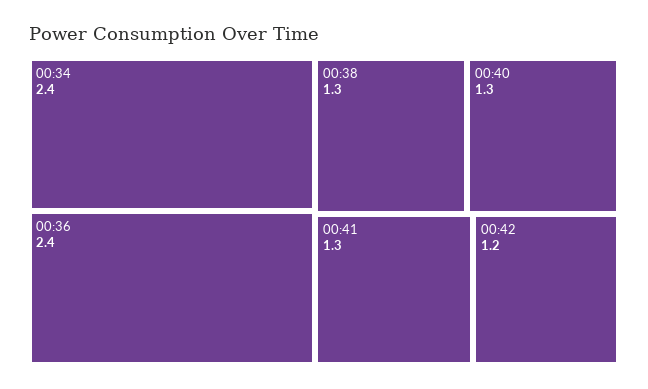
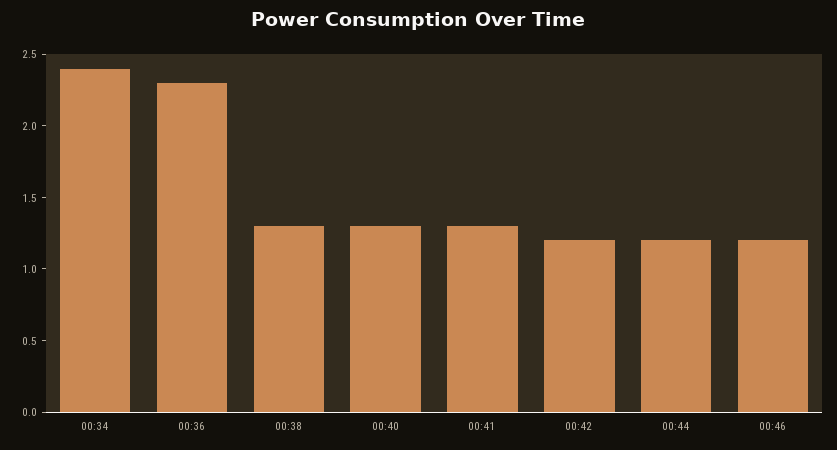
00:36: 2.4 -> 2.3
00:44: none -> 1.2
00:46: none -> 1.2

